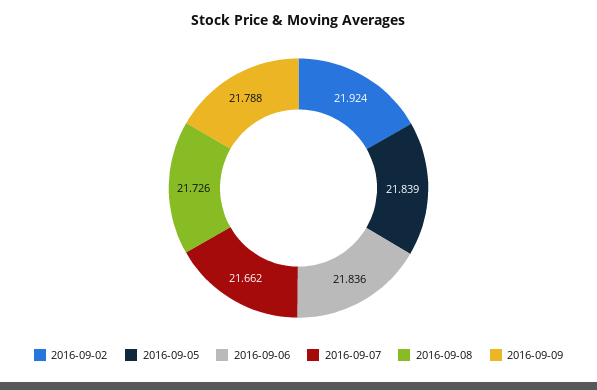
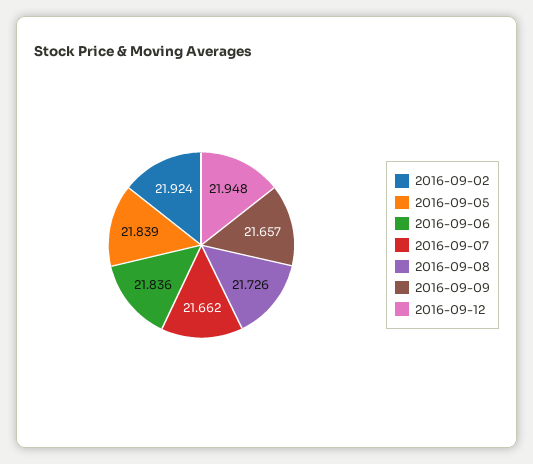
2016-09-09: 21.788 -> 21.657
2016-09-12: none -> 21.948

